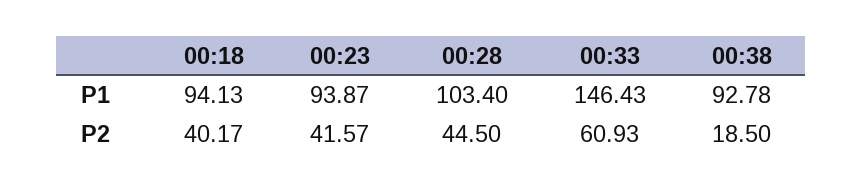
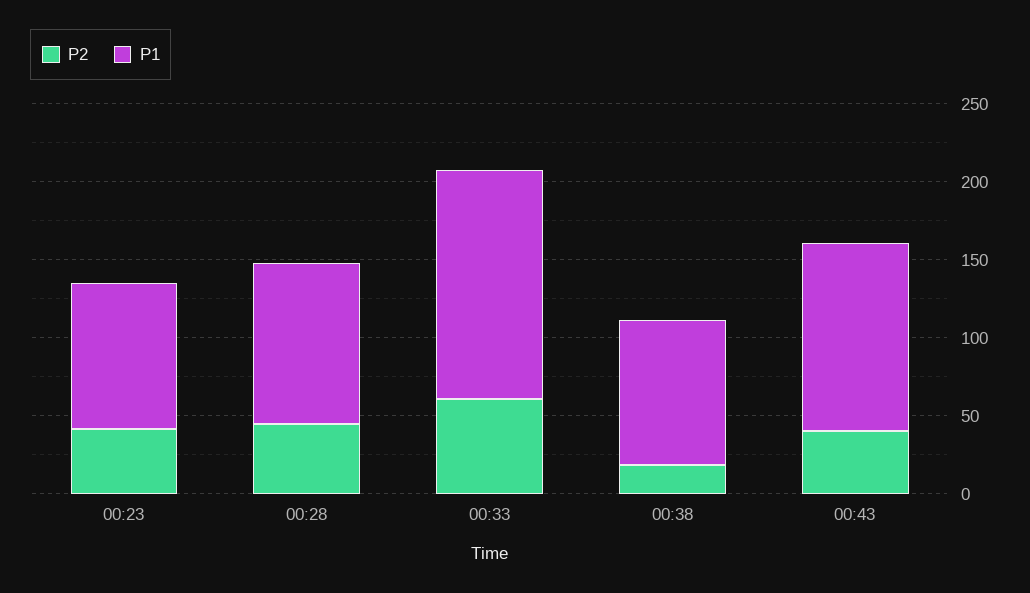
P1, 00:18: 94.13 -> none
P2, 00:18: 40.17 -> none
P2, 00:43: none -> 40
P1, 00:43: none -> 120

